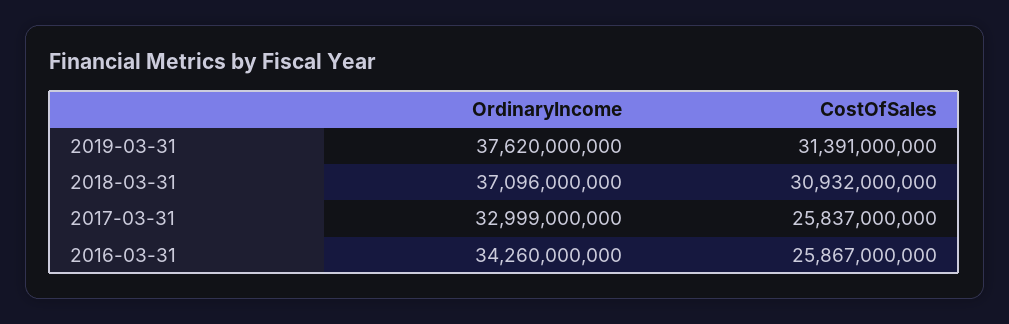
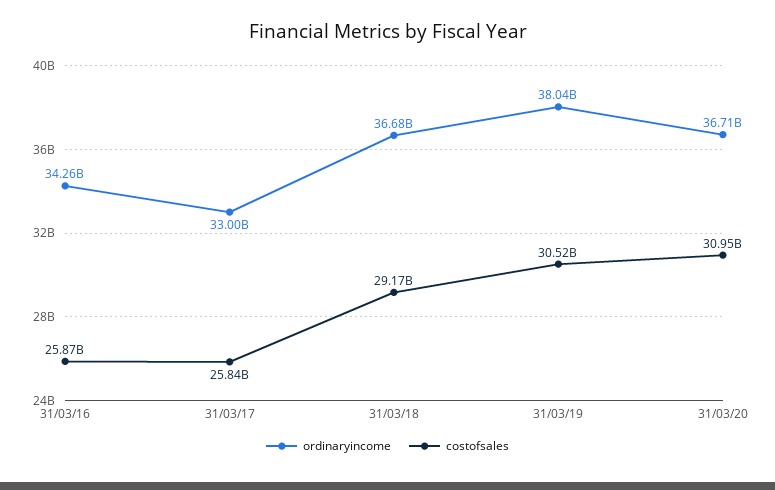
OrdinaryIncome, 2019-03-31: 37620000000 -> 38040000000
CostOfSales, 2019-03-31: 31391000000 -> 30520000000
OrdinaryIncome, 2018-03-31: 37096000000 -> 36680000000
CostOfSales, 2018-03-31: 30932000000 -> 29170000000
OrdinaryIncome, 31/03/20: none -> 36710000000
CostOfSales, 31/03/20: none -> 30950000000

